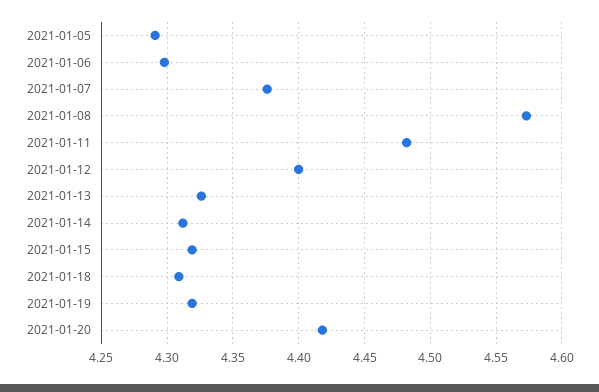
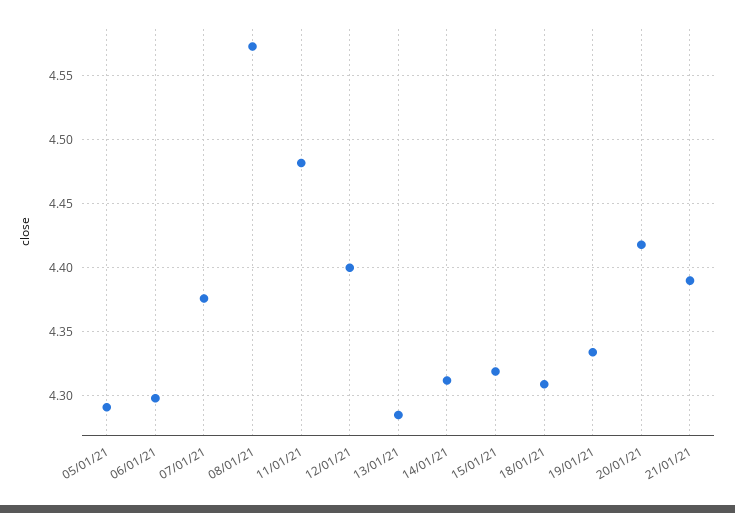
2021-01-13: 4.325 -> 4.285
2021-01-19: 4.32 -> 4.335
21/01/21: none -> 4.39

